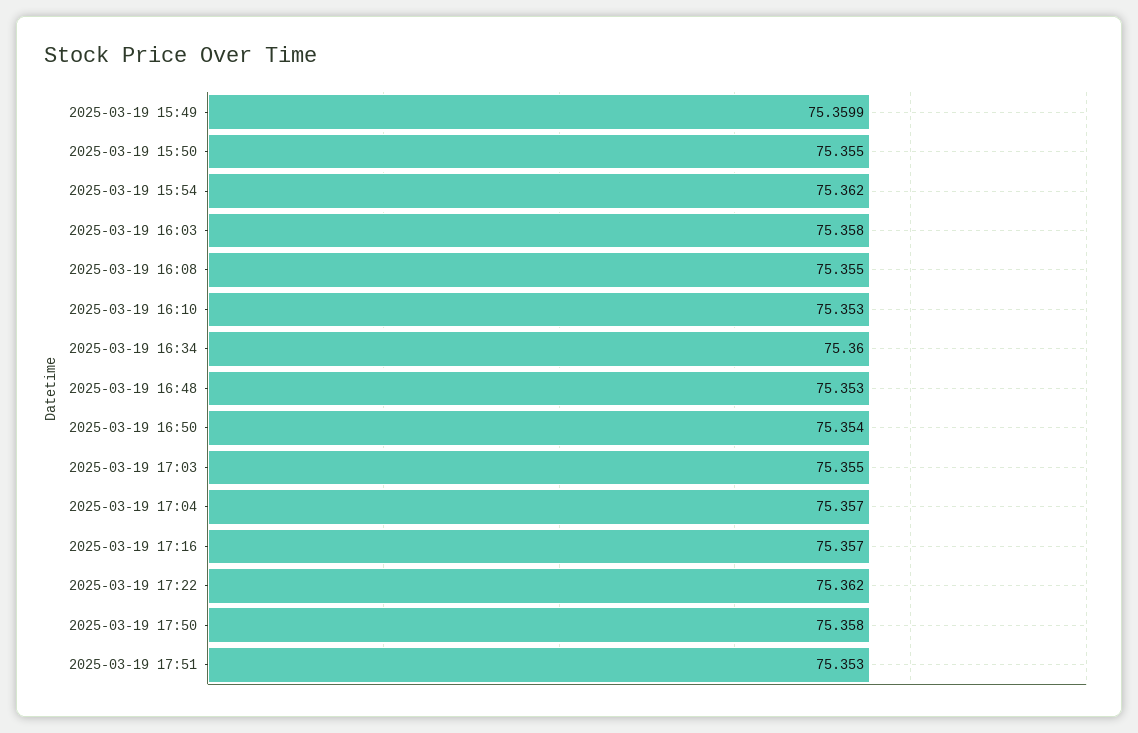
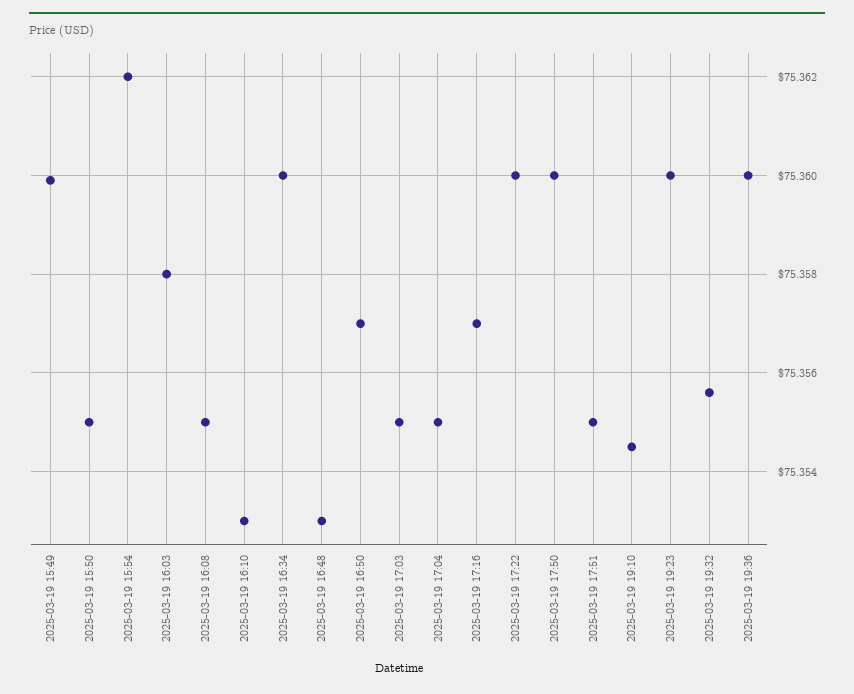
2025-03-19 16:50: 75.354 -> 75.357
2025-03-19 17:04: 75.357 -> 75.355
2025-03-19 17:22: 75.362 -> 75.36
2025-03-19 17:50: 75.358 -> 75.36
2025-03-19 17:51: 75.353 -> 75.355
2025-03-19 19:10: none -> 75.3545
2025-03-19 19:23: none -> 75.36
2025-03-19 19:32: none -> 75.3555
2025-03-19 19:36: none -> 75.36

